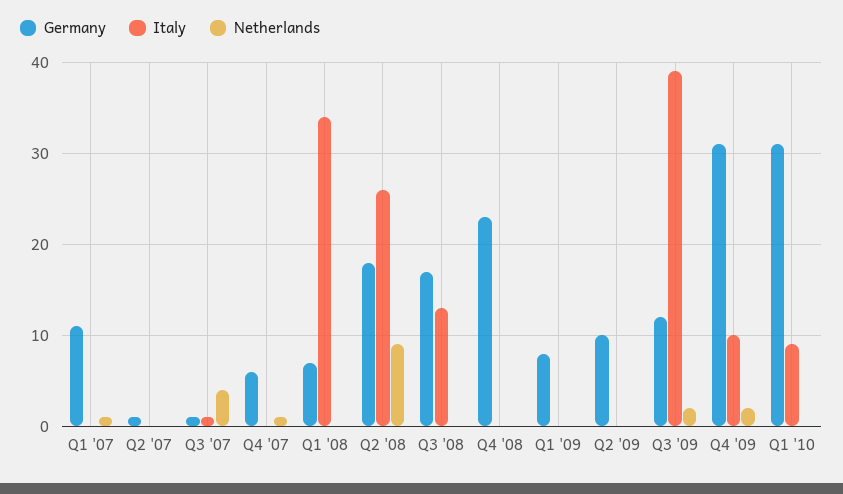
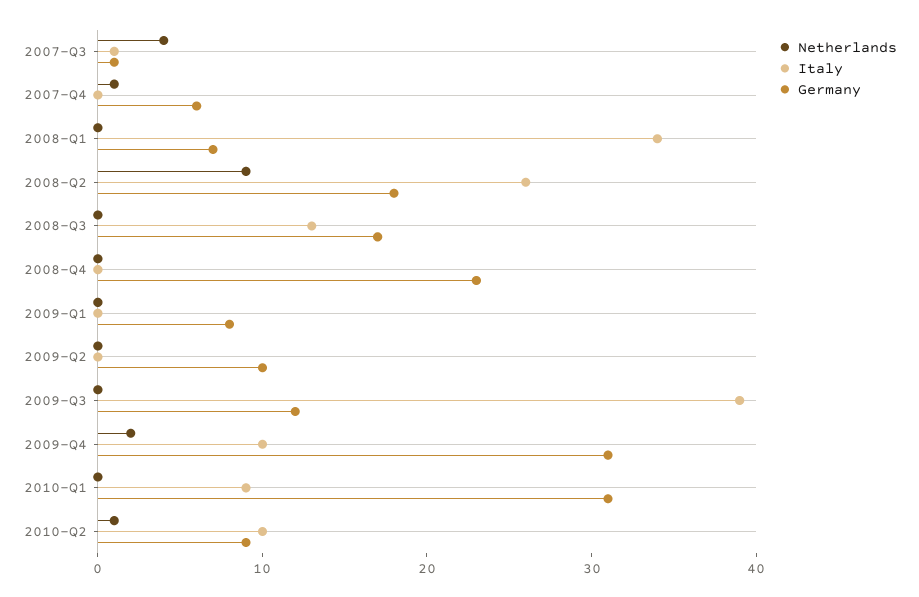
Germany, Q1 '07: 11 -> none
Italy, Q1 '07: 0 -> none
Netherlands, Q1 '07: 1 -> none
Germany, Q2 '07: 1 -> none
Italy, Q2 '07: 0 -> none
Netherlands, Q2 '07: 0 -> none
Netherlands, Q3 '09: 2 -> 0
Netherlands, 2010-Q2: none -> 1
Italy, 2010-Q2: none -> 10
Germany, 2010-Q2: none -> 9

